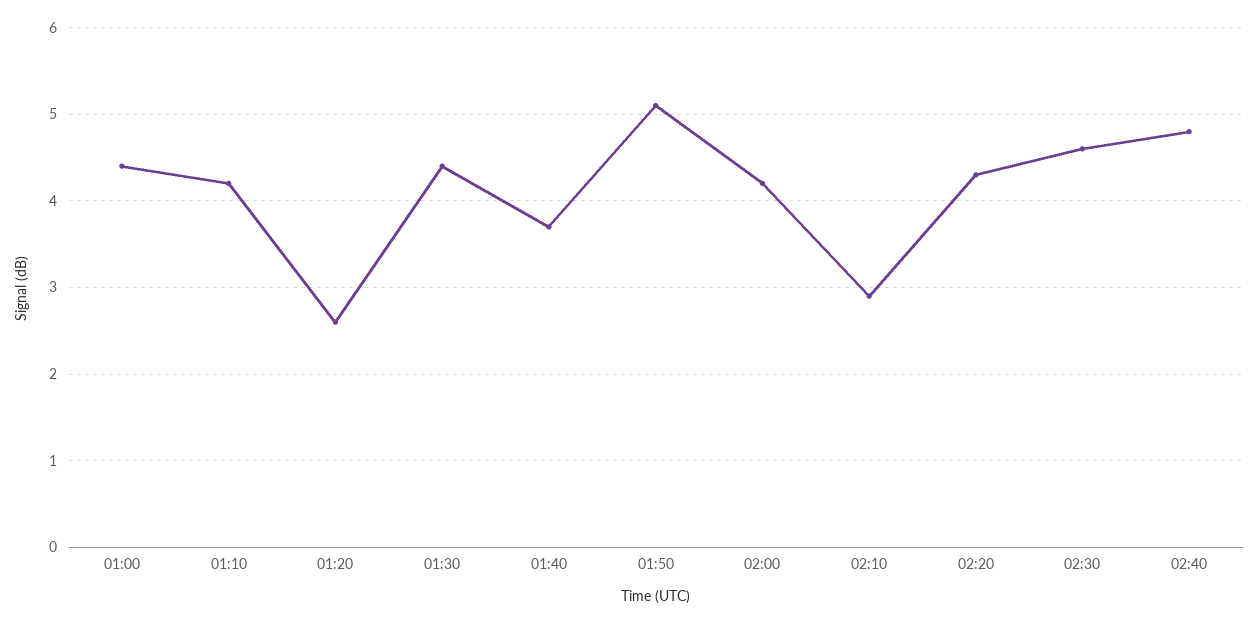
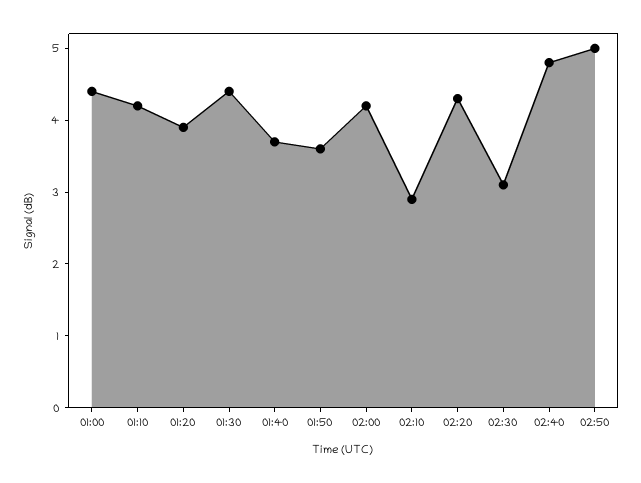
01:20: 2.6 -> 4
01:50: 5.1 -> 3.5
02:30: 4.6 -> 3
02:50: none -> 5

